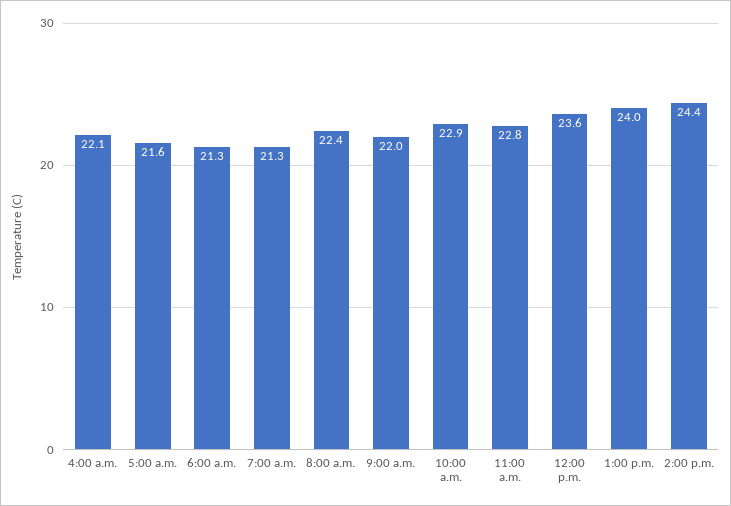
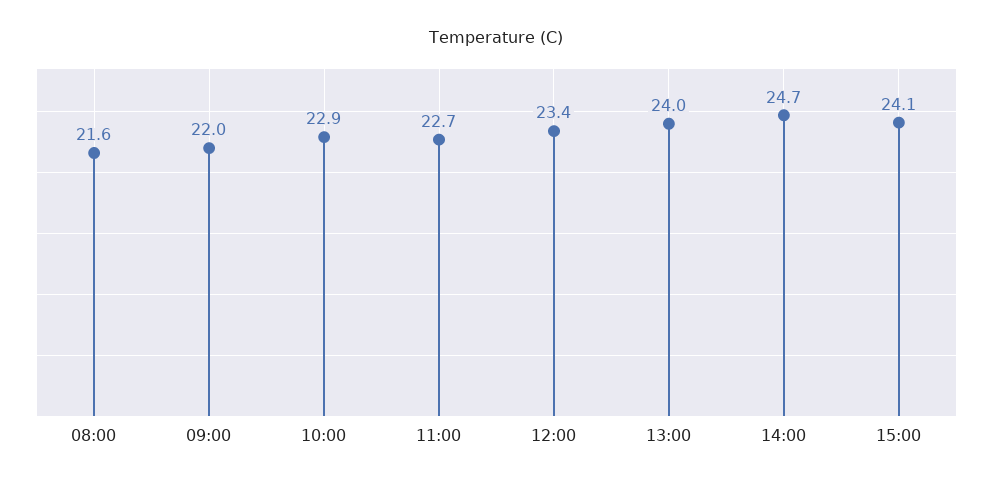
4:00 a.m.: 22.1 -> none
5:00 a.m.: 21.6 -> none
6:00 a.m.: 21.3 -> none
7:00 a.m.: 21.3 -> none
8:00 a.m.: 22.4 -> 21.6
11:00 a.m.: 22.8 -> 22.7
12:00 p.m.: 23.6 -> 23.4
2:00 p.m.: 24.4 -> 24.7
15:00: none -> 24.1

